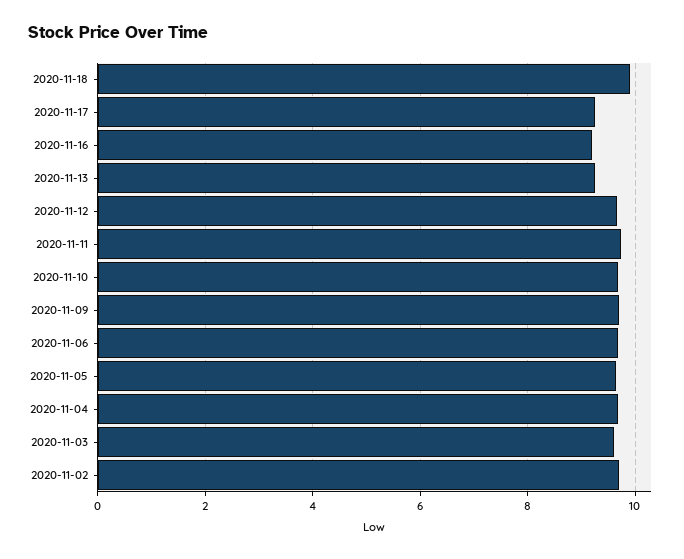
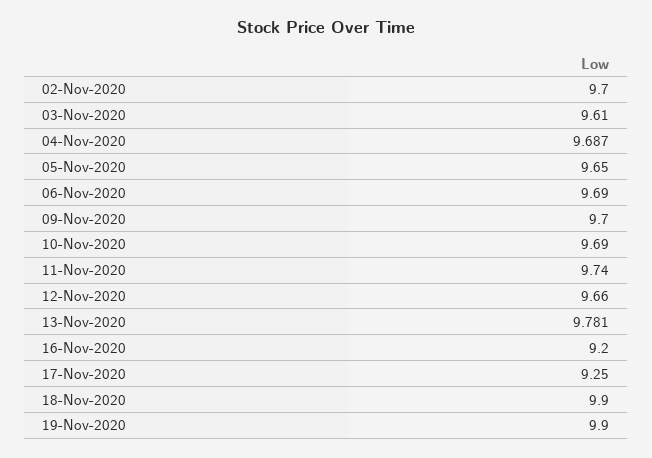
2020-11-13: 9.2 -> 9.781
19-Nov-2020: none -> 9.9

